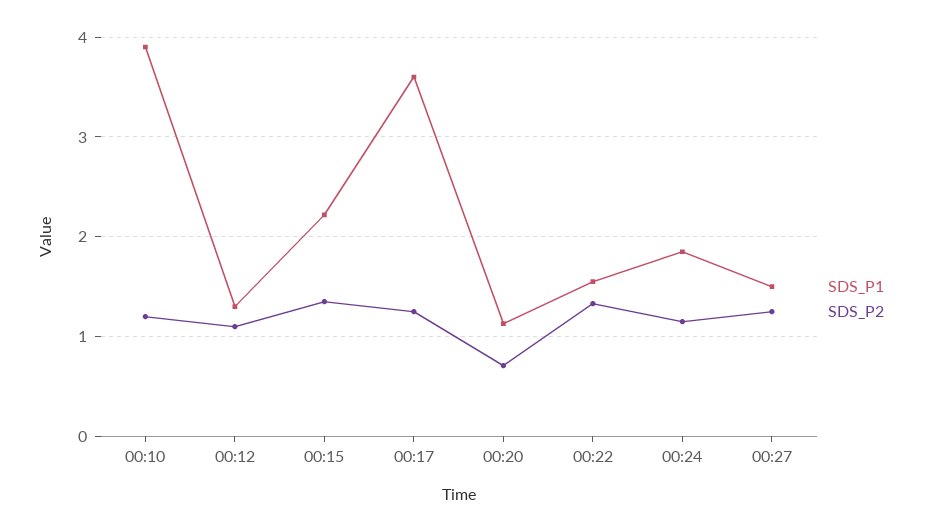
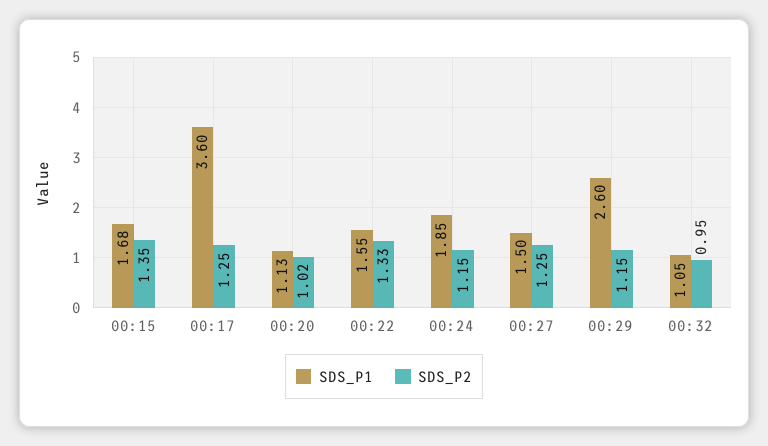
SDS_P1, 00:10: 3.9 -> none
SDS_P2, 00:10: 1.2 -> none
SDS_P1, 00:12: 1.3 -> none
SDS_P2, 00:12: 1.1 -> none
SDS_P1, 00:15: 2.2 -> 1.68
SDS_P2, 00:20: 0.7 -> 1.02
SDS_P1, 00:29: none -> 2.6
SDS_P2, 00:29: none -> 1.15
SDS_P1, 00:32: none -> 1.05
SDS_P2, 00:32: none -> 0.95

